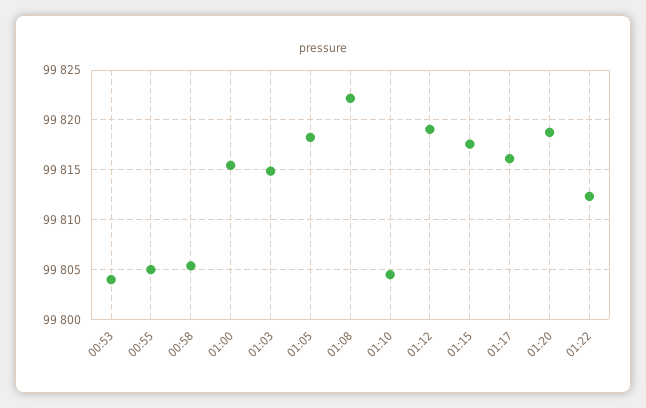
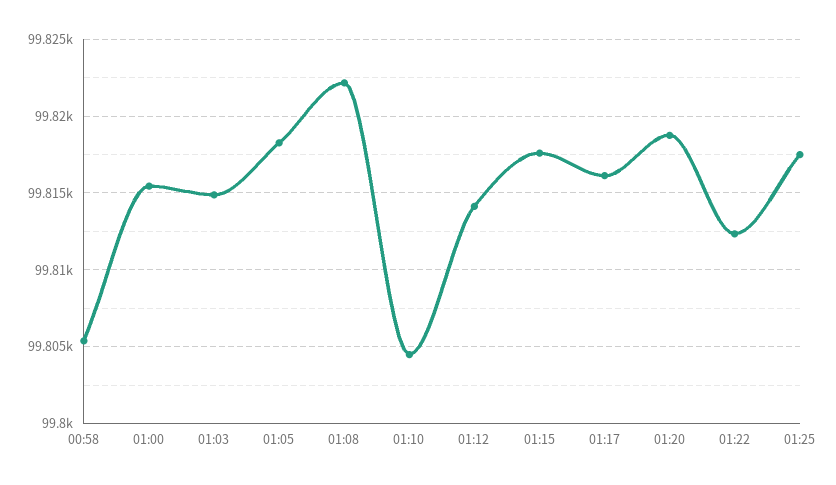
00:53: 99804 -> none
00:55: 99805 -> none
01:12: 99819 -> 99814
01:25: none -> 99817.5

